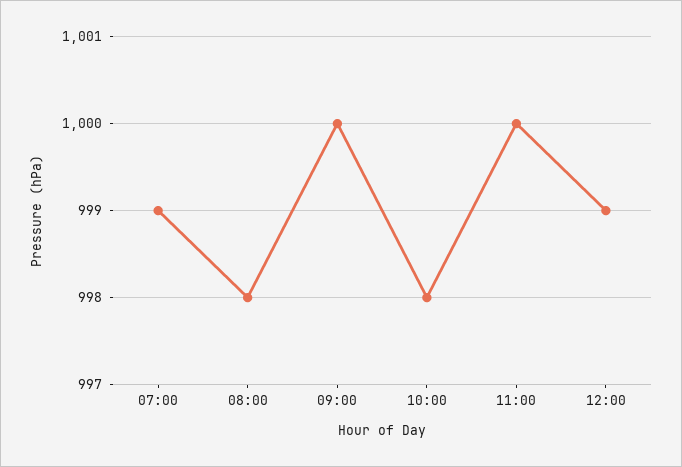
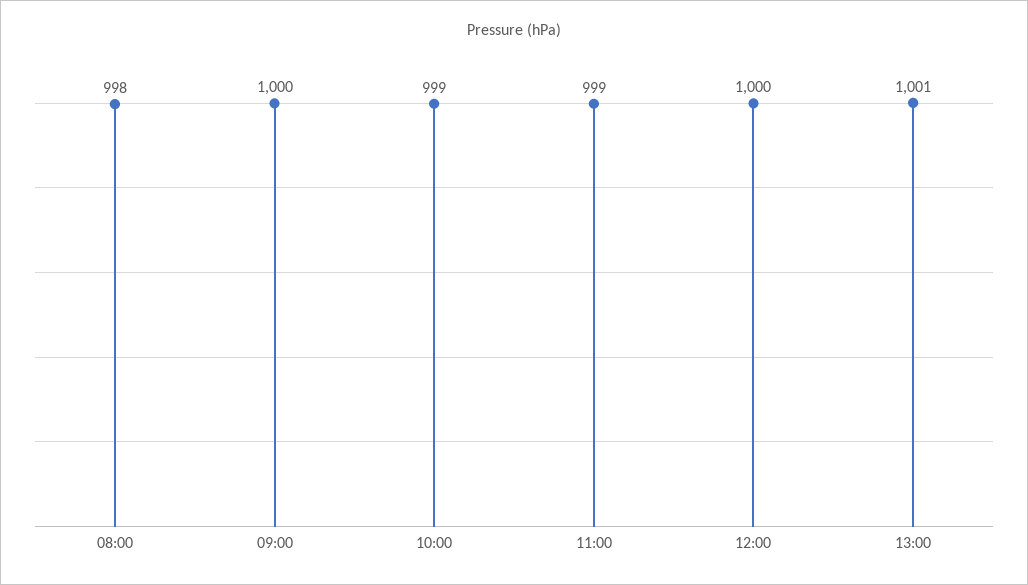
07:00: 999 -> none
10:00: 998 -> 999
11:00: 1000 -> 999
12:00: 999 -> 1000
13:00: none -> 1001

